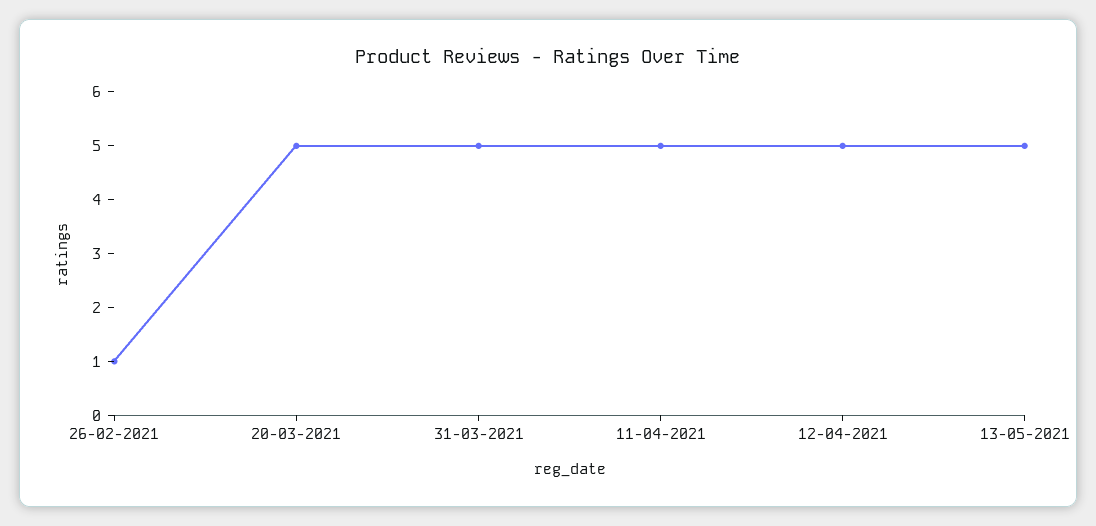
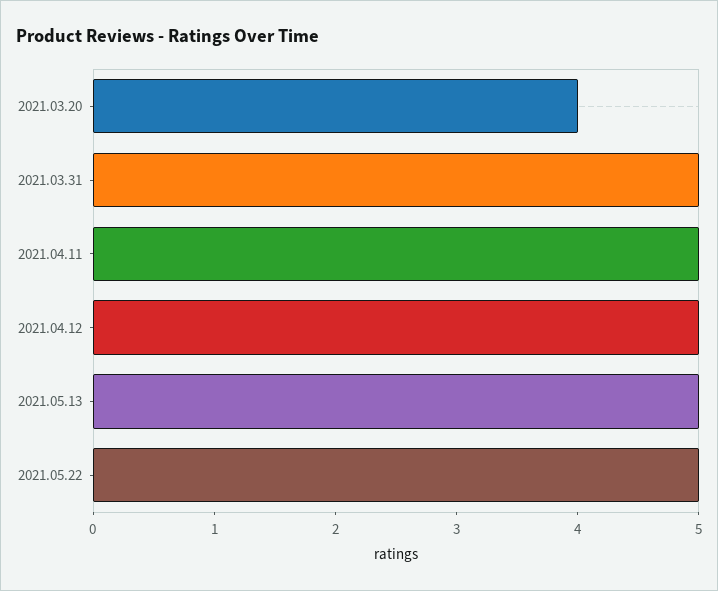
26-02-2021: 1 -> none
20-03-2021: 5 -> 4
2021.05.22: none -> 5

